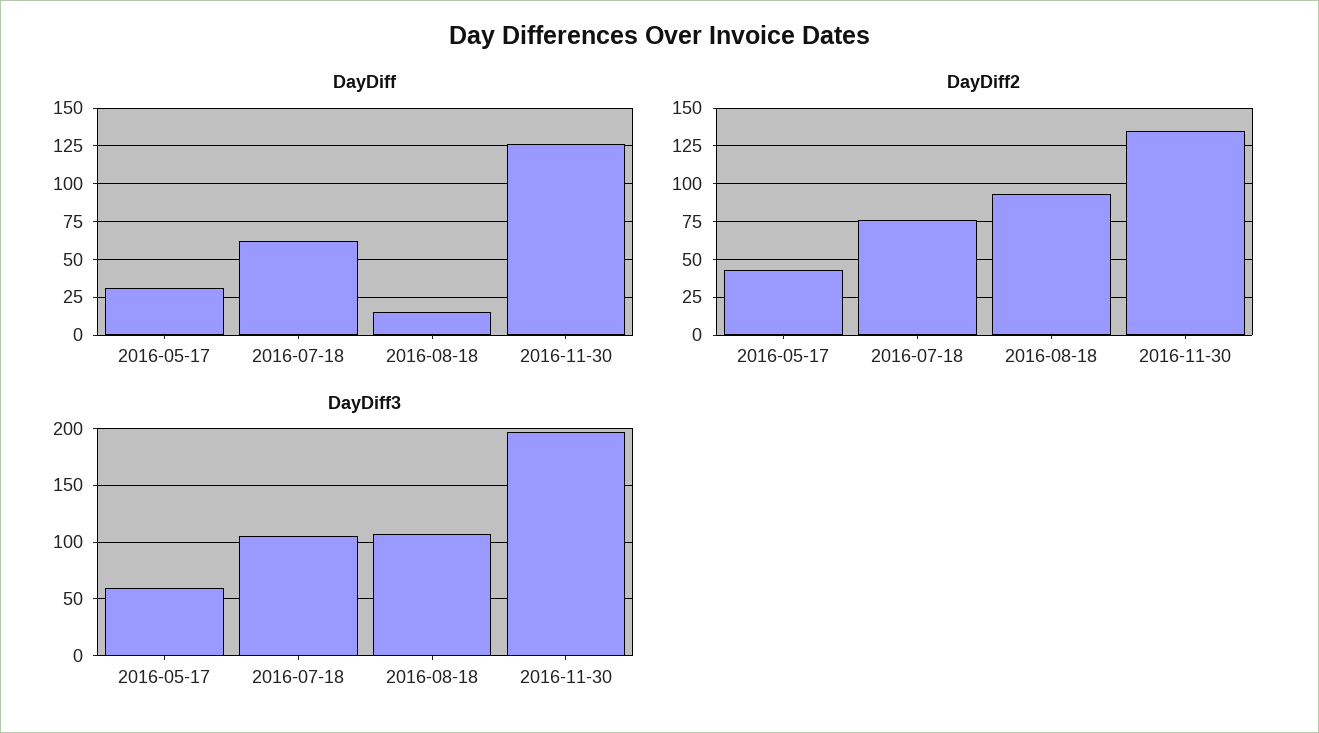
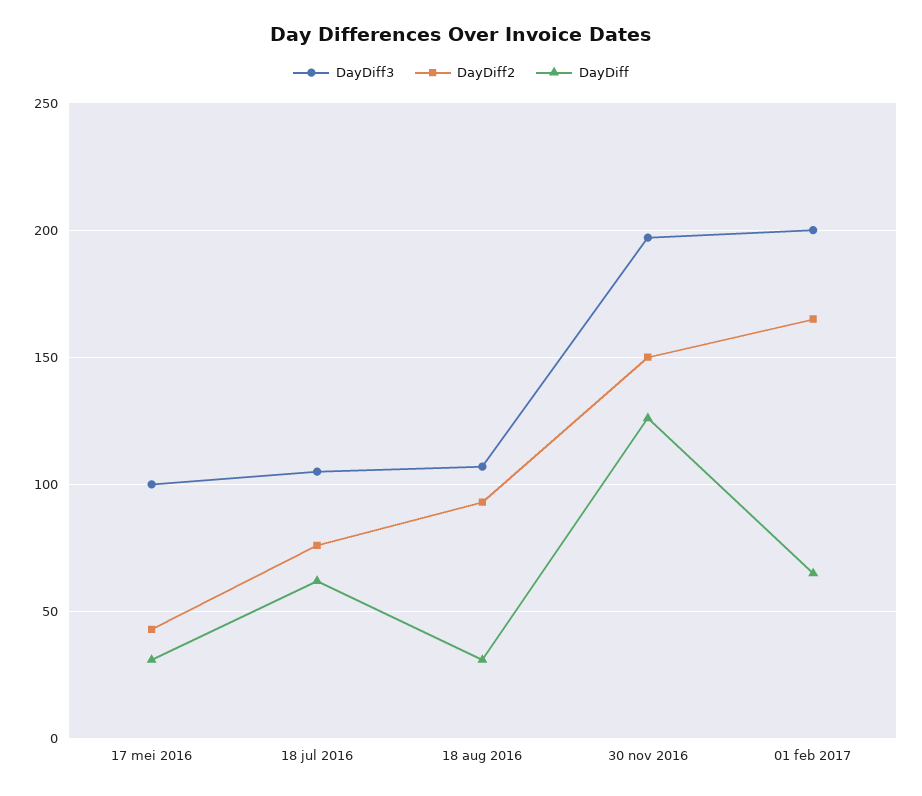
DayDiff, 2016-08-18: 15 -> 30
DayDiff2, 2016-11-30: 135 -> 150
DayDiff3, 2016-05-17: 60 -> 100
DayDiff3, 01 feb 2017: none -> 200
DayDiff2, 01 feb 2017: none -> 165
DayDiff, 01 feb 2017: none -> 65

